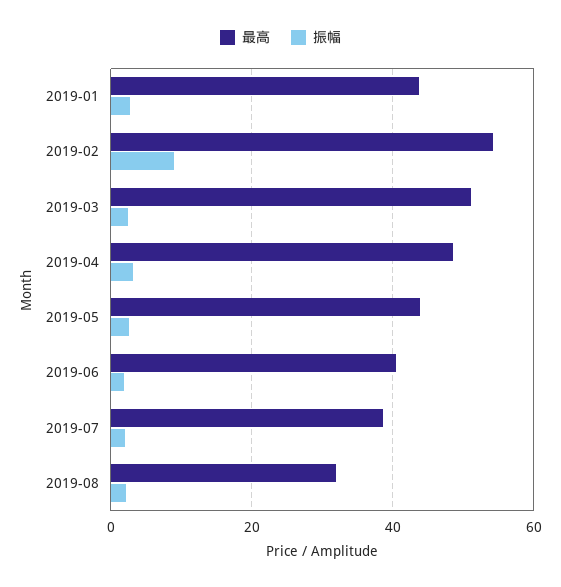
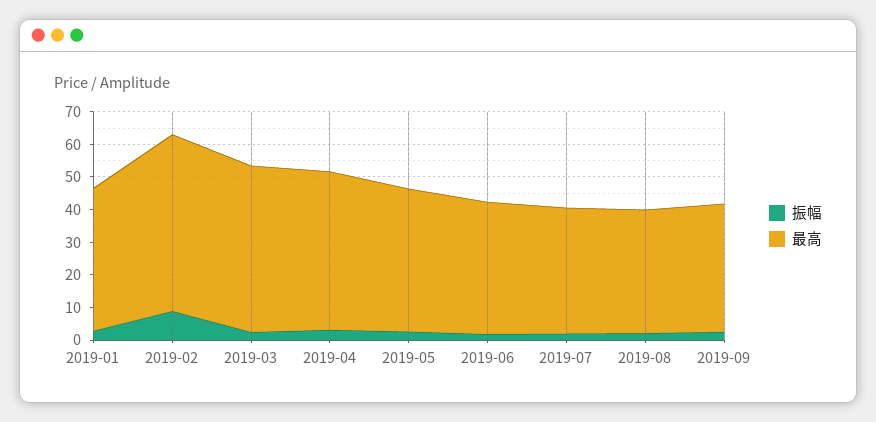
最高, 2019-08: 32 -> 37.5
振幅, 2019-09: none -> 2.5
最高, 2019-09: none -> 40

